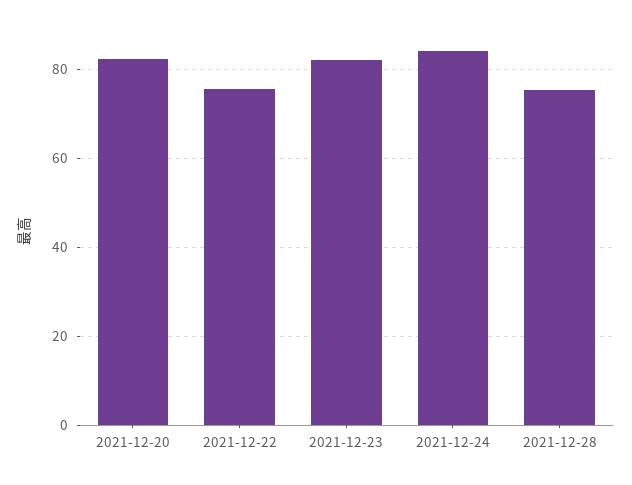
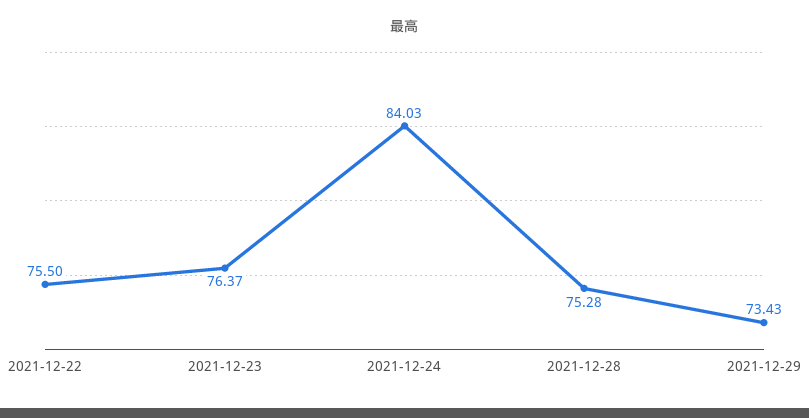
2021-12-20: 82 -> none
2021-12-23: 82 -> 76.37
2021-12-29: none -> 73.43

